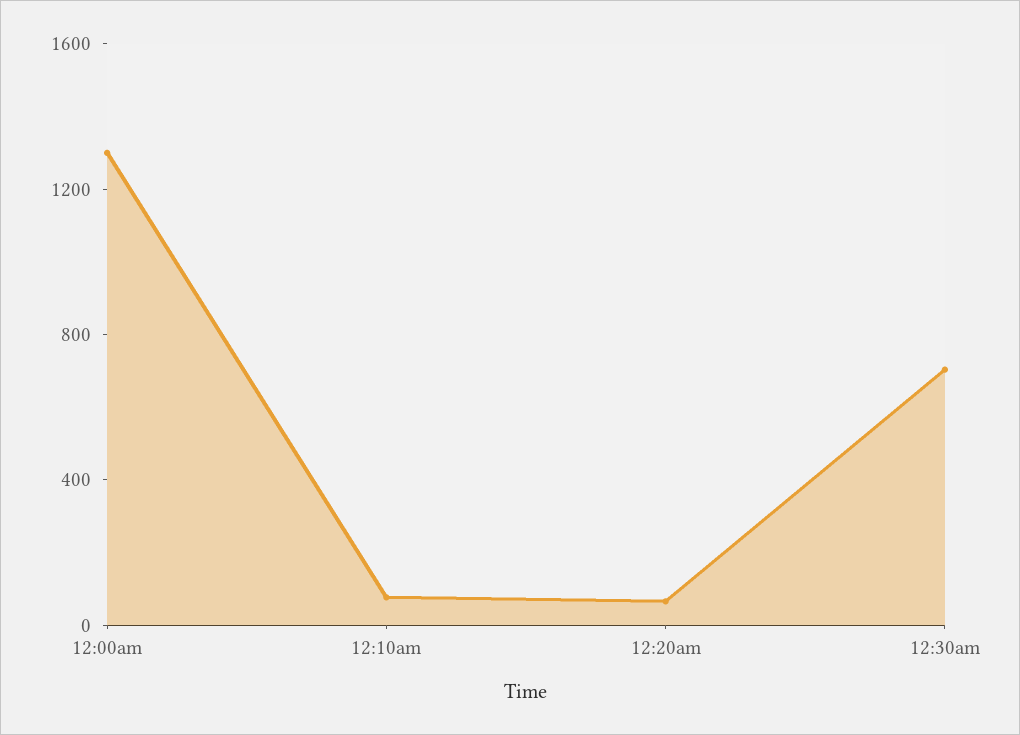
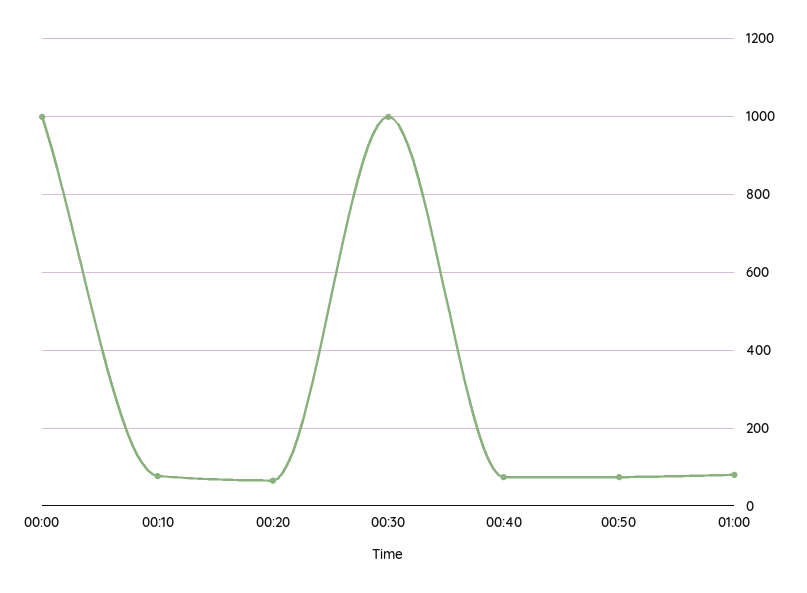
12:00am: 1300 -> 1000
12:30am: 700 -> 1000
00:40: none -> 80
00:50: none -> 80
01:00: none -> 80

